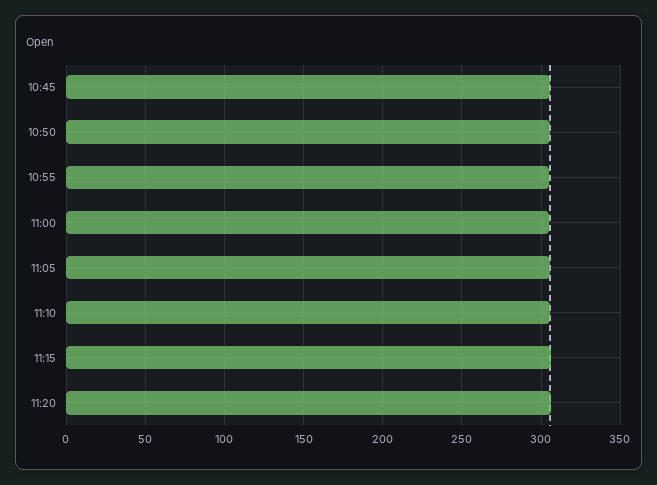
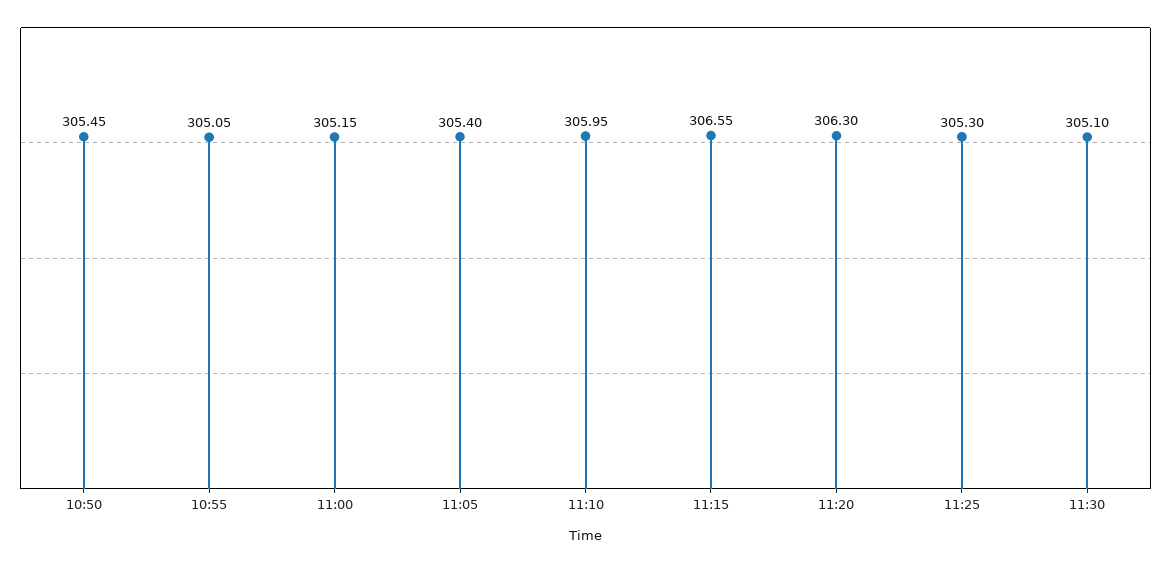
10:45: 305 -> none
11:25: none -> 305.3
11:30: none -> 305.1

